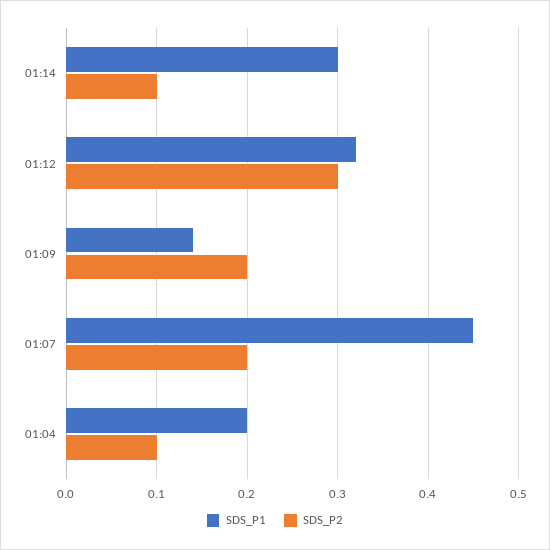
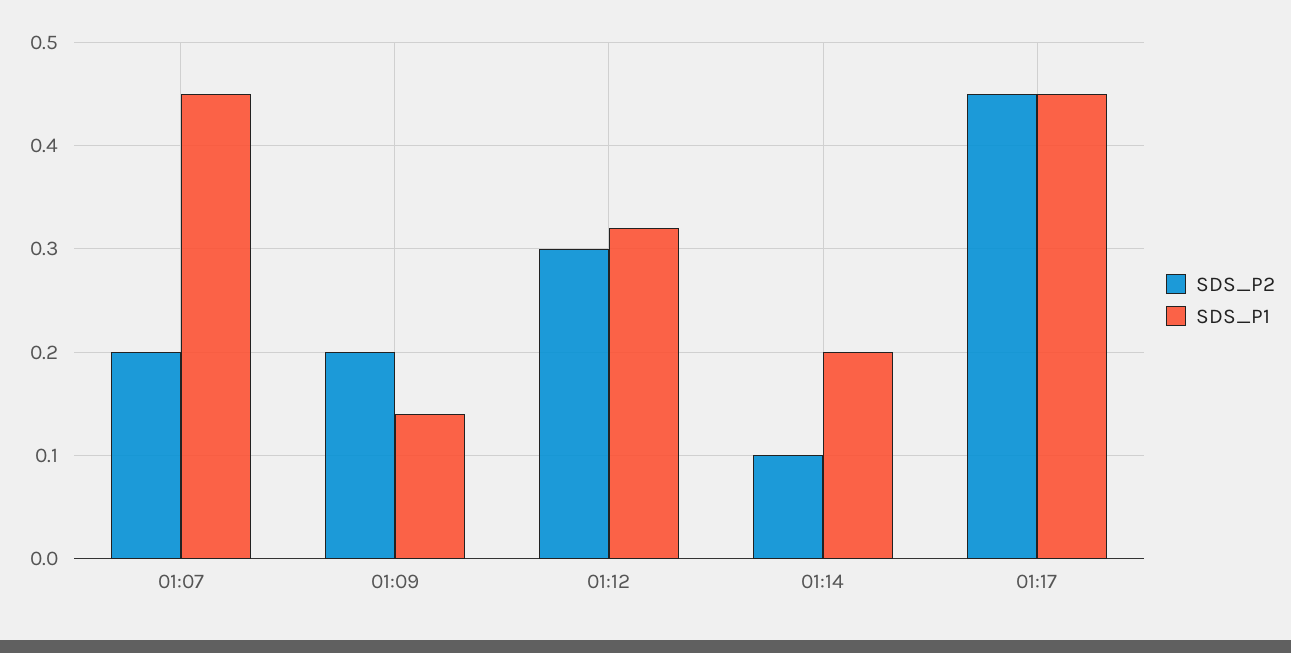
SDS_P1, 01:14: 0.3 -> 0.2
SDS_P1, 01:04: 0.2 -> none
SDS_P2, 01:04: 0.1 -> none
SDS_P2, 01:17: none -> 0.45
SDS_P1, 01:17: none -> 0.45

